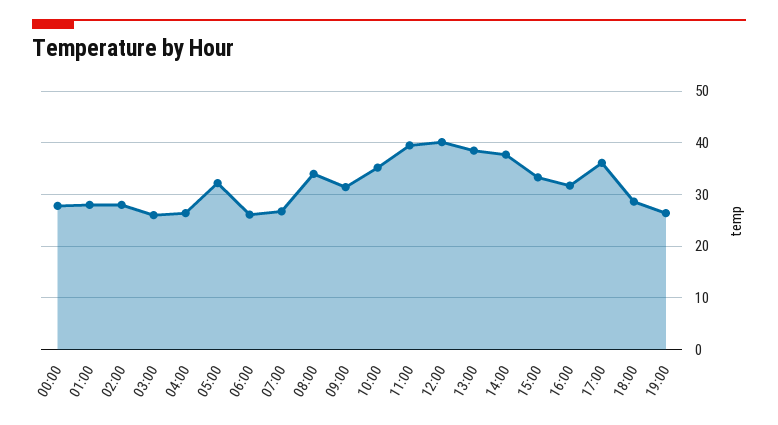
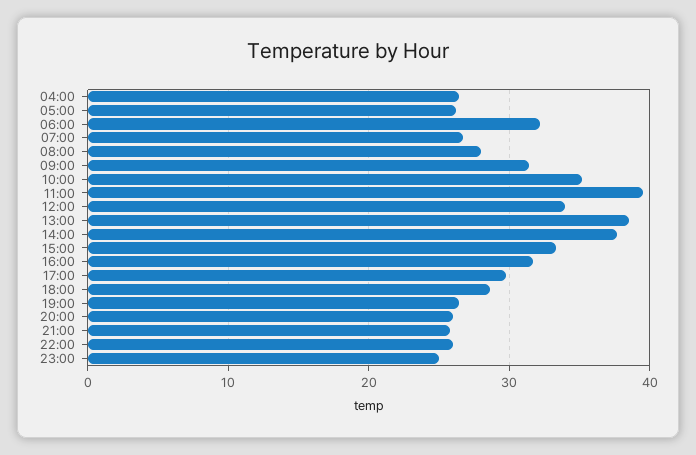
00:00: 28 -> none
01:00: 28 -> none
02:00: 28 -> none
03:00: 26 -> none
05:00: 32 -> 26
06:00: 26 -> 32
08:00: 34 -> 28
12:00: 40 -> 34
17:00: 36 -> 30
20:00: none -> 26
21:00: none -> 26
22:00: none -> 26
23:00: none -> 25

